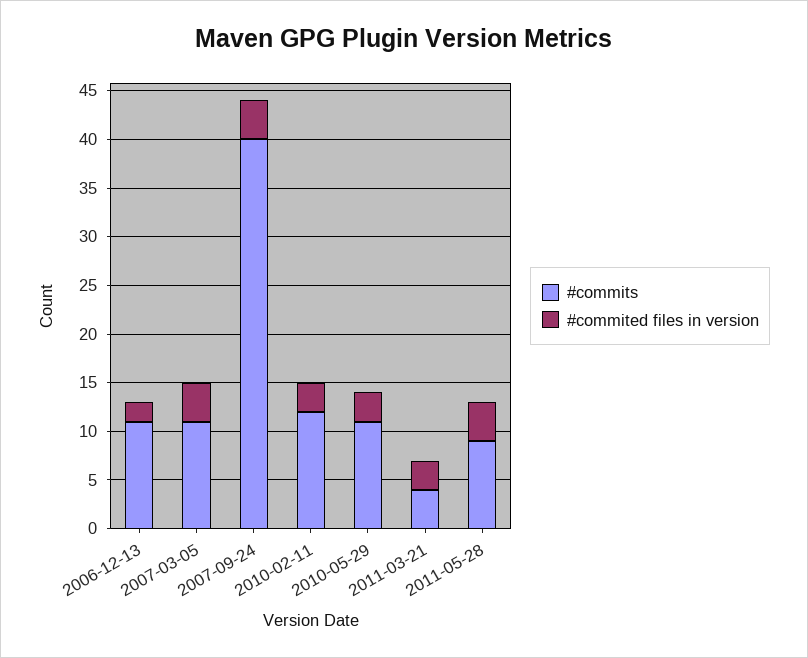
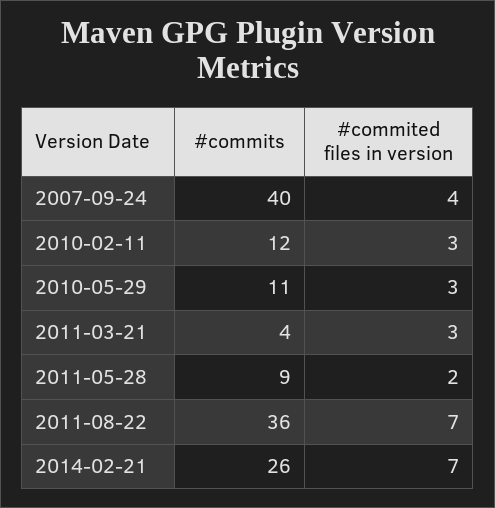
#commits, 2006-12-13: 11 -> none
#commited files in version, 2006-12-13: 2 -> none
#commits, 2007-03-05: 11 -> none
#commited files in version, 2007-03-05: 4 -> none
#commited files in version, 2011-05-28: 4 -> 2
#commits, 2011-08-22: none -> 36
#commited files in version, 2011-08-22: none -> 7
#commits, 2014-02-21: none -> 26
#commited files in version, 2014-02-21: none -> 7

